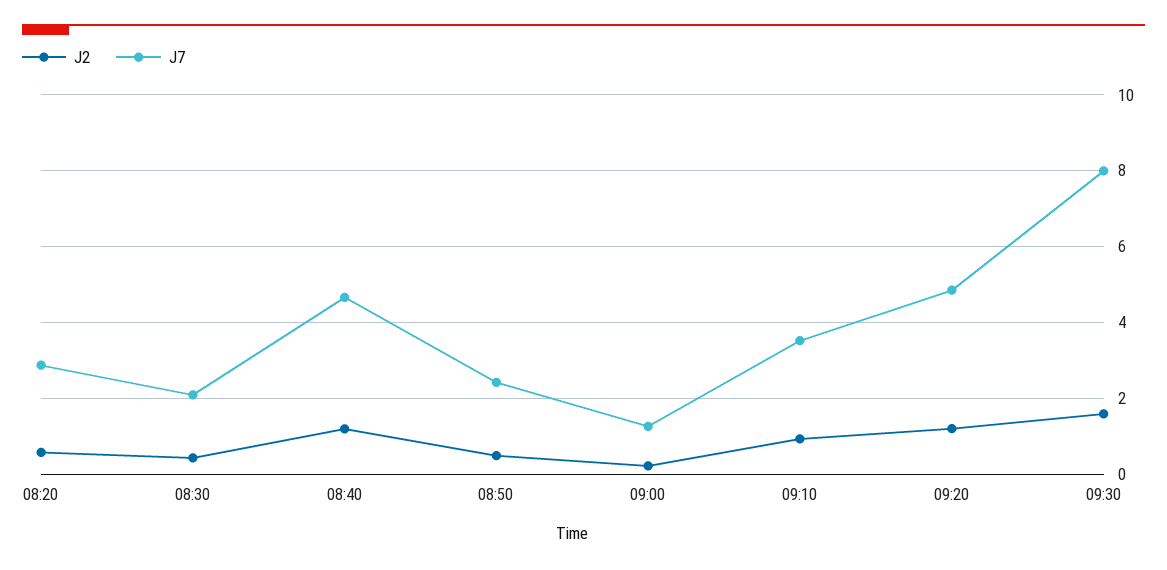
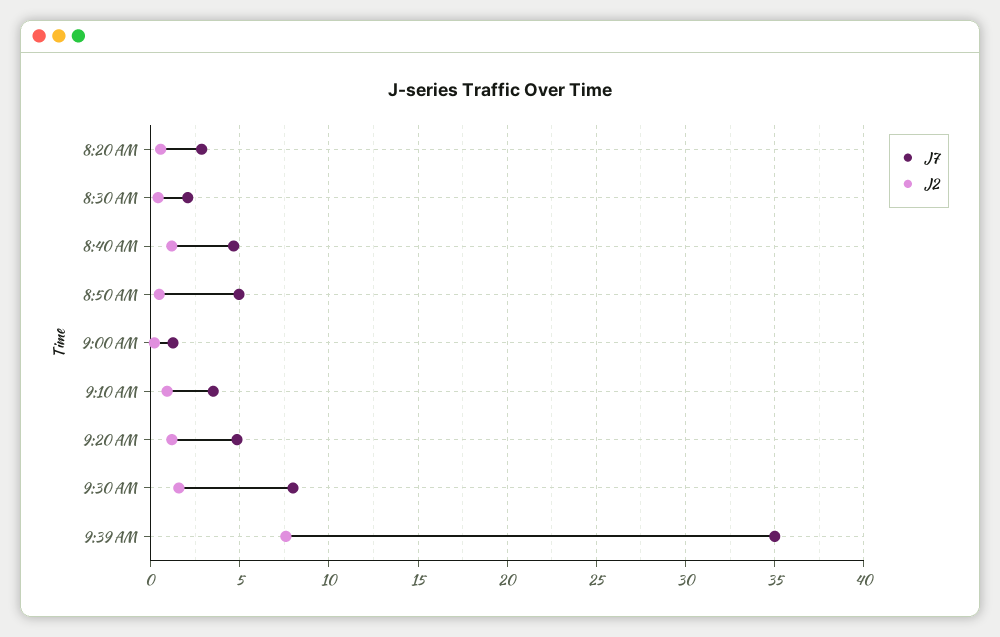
J7, 08:50: 2.4 -> 5
J7, 9:39 AM: none -> 35
J2, 9:39 AM: none -> 7.5

